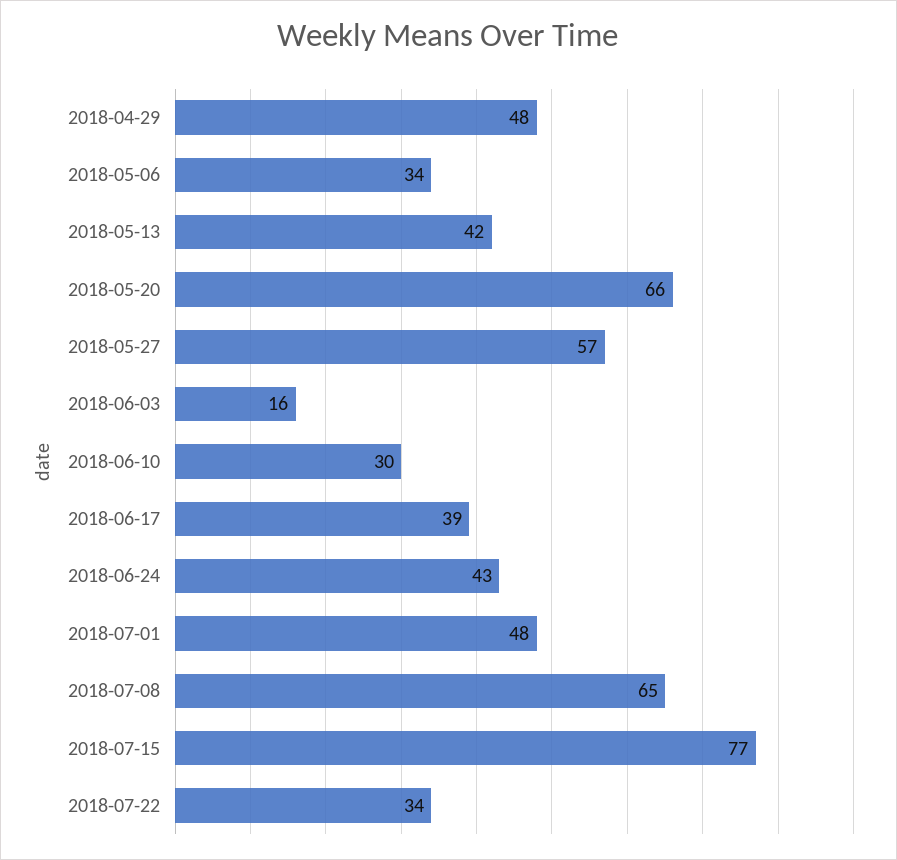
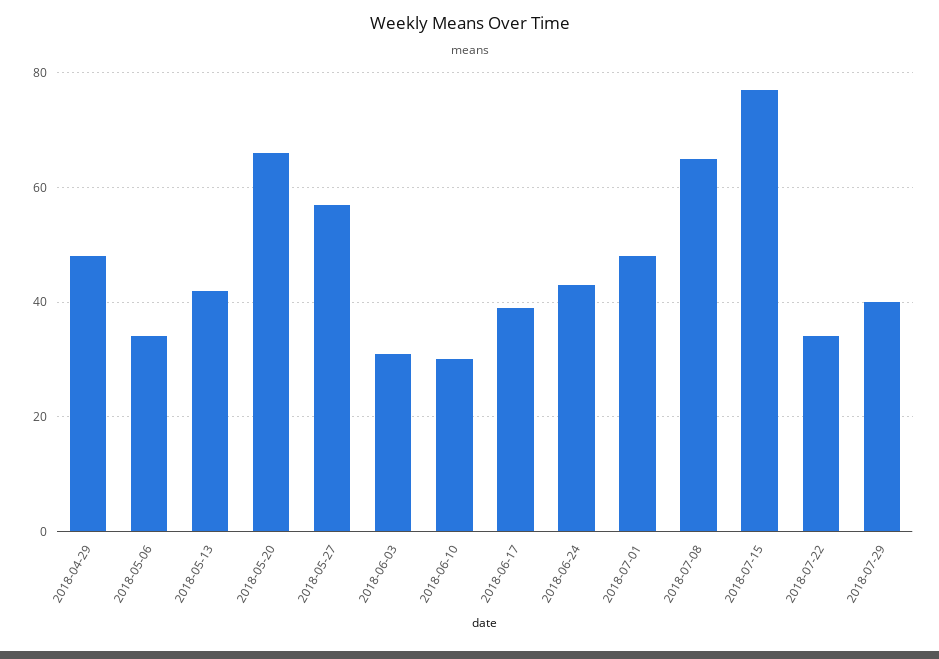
2018-06-03: 16 -> 30
2018-07-29: none -> 40

